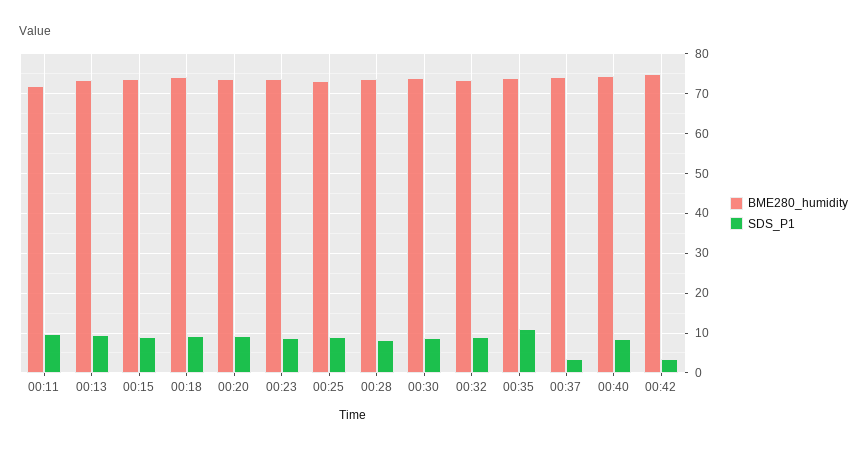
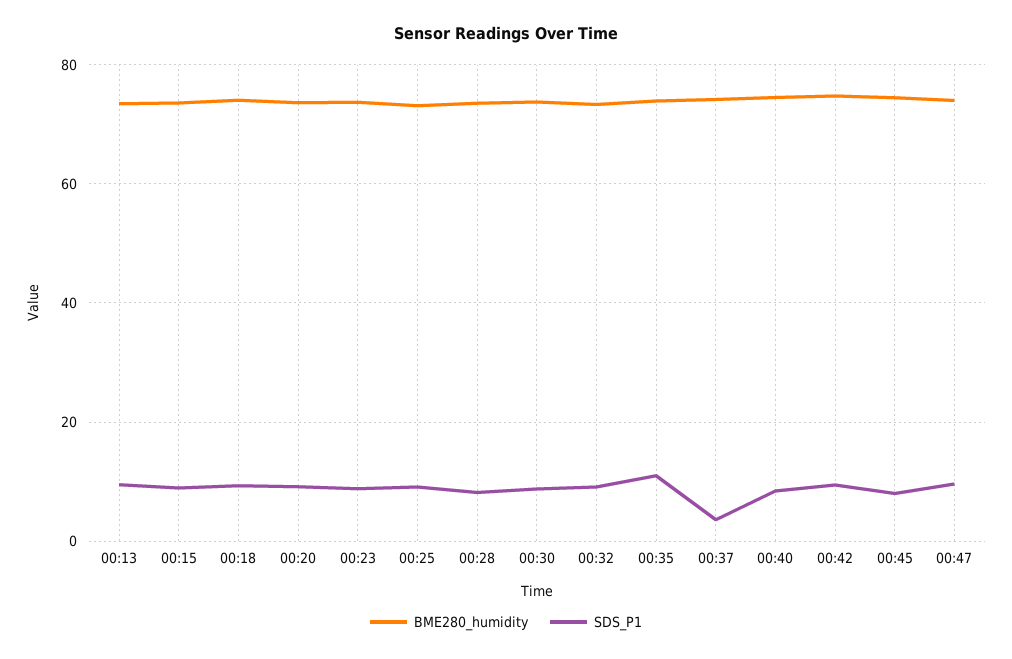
BME280_humidity, 00:11: 72 -> none
SDS_P1, 00:11: 10 -> none
SDS_P1, 00:42: 4 -> 10
BME280_humidity, 00:45: none -> 74
SDS_P1, 00:45: none -> 8
BME280_humidity, 00:47: none -> 74
SDS_P1, 00:47: none -> 10

